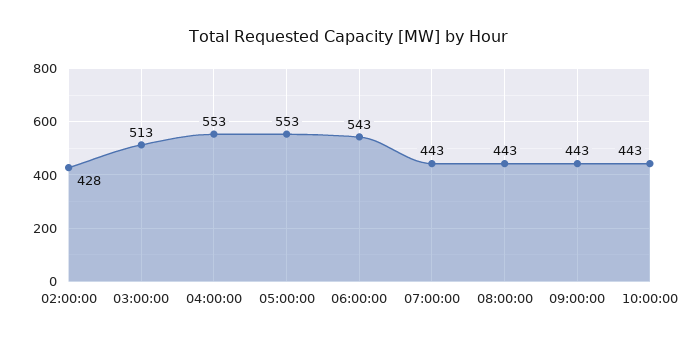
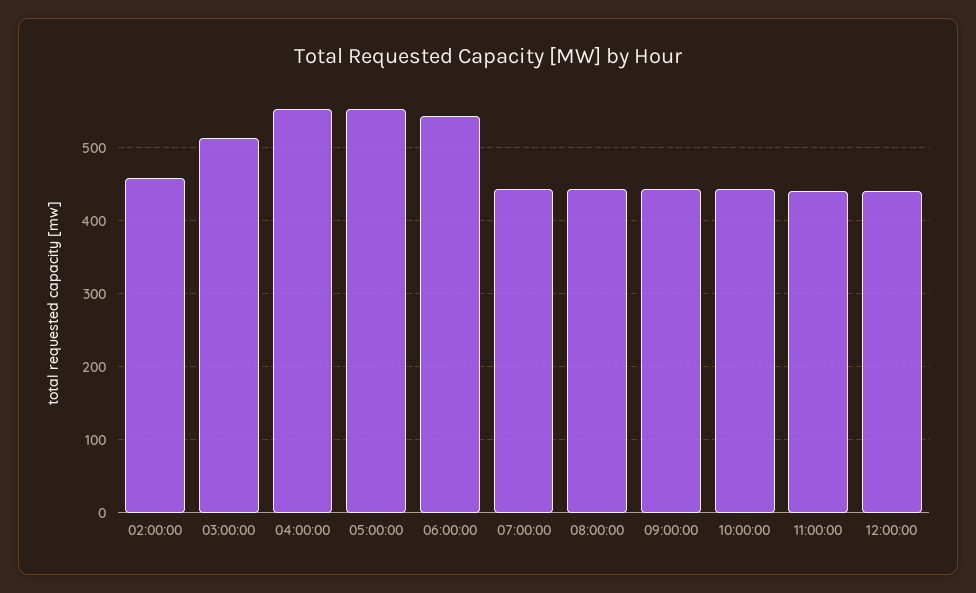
02:00:00: 428 -> 460
11:00:00: none -> 440
12:00:00: none -> 440

